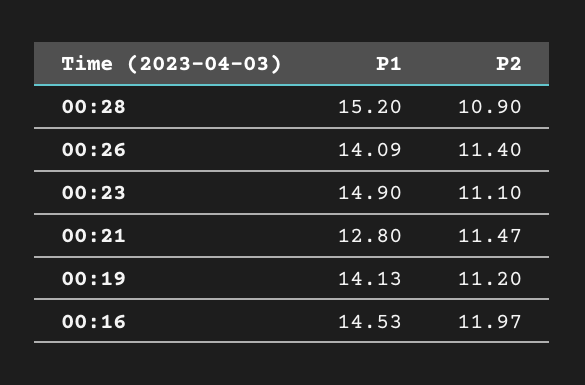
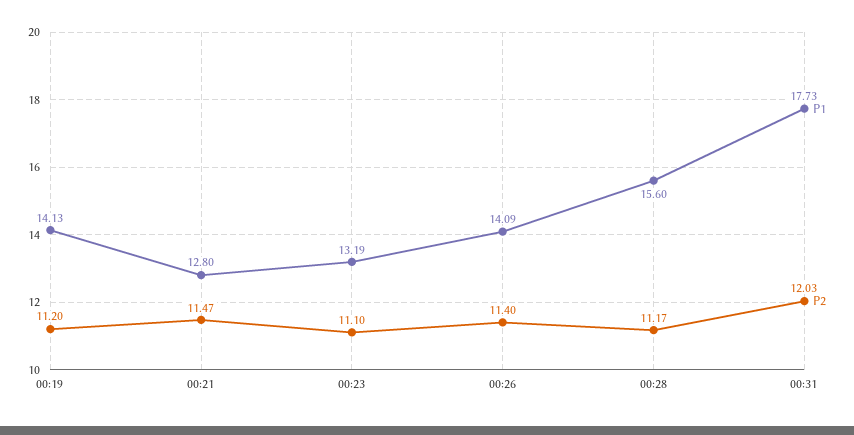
P1, 00:28: 15.2 -> 15.6
P2, 00:28: 10.9 -> 11.17
P1, 00:23: 14.9 -> 13.19
P1, 00:16: 14.53 -> none
P2, 00:16: 11.97 -> none
P1, 00:31: none -> 17.73
P2, 00:31: none -> 12.03

